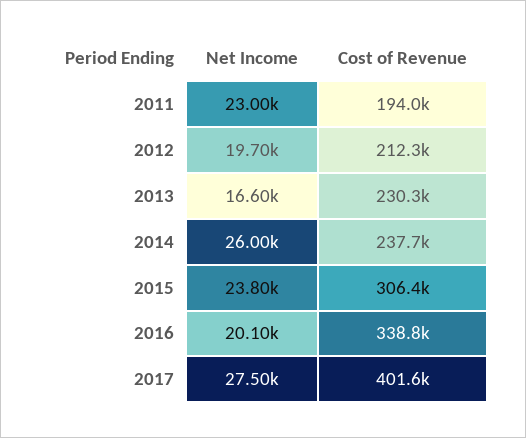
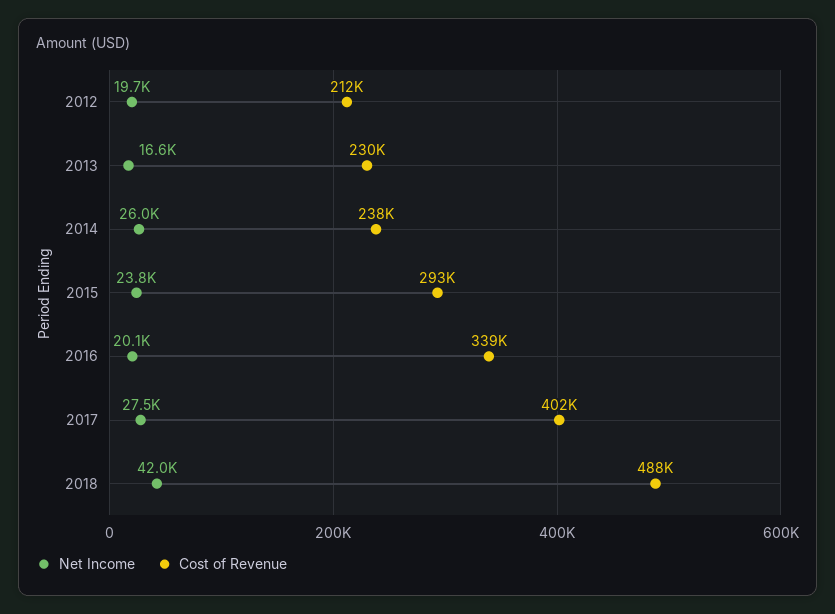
Net Income, 2011: 23000 -> none
Cost of Revenue, 2011: 194000 -> none
Cost of Revenue, 2015: 306400 -> 293000
Net Income, 2018: none -> 42000
Cost of Revenue, 2018: none -> 488000

